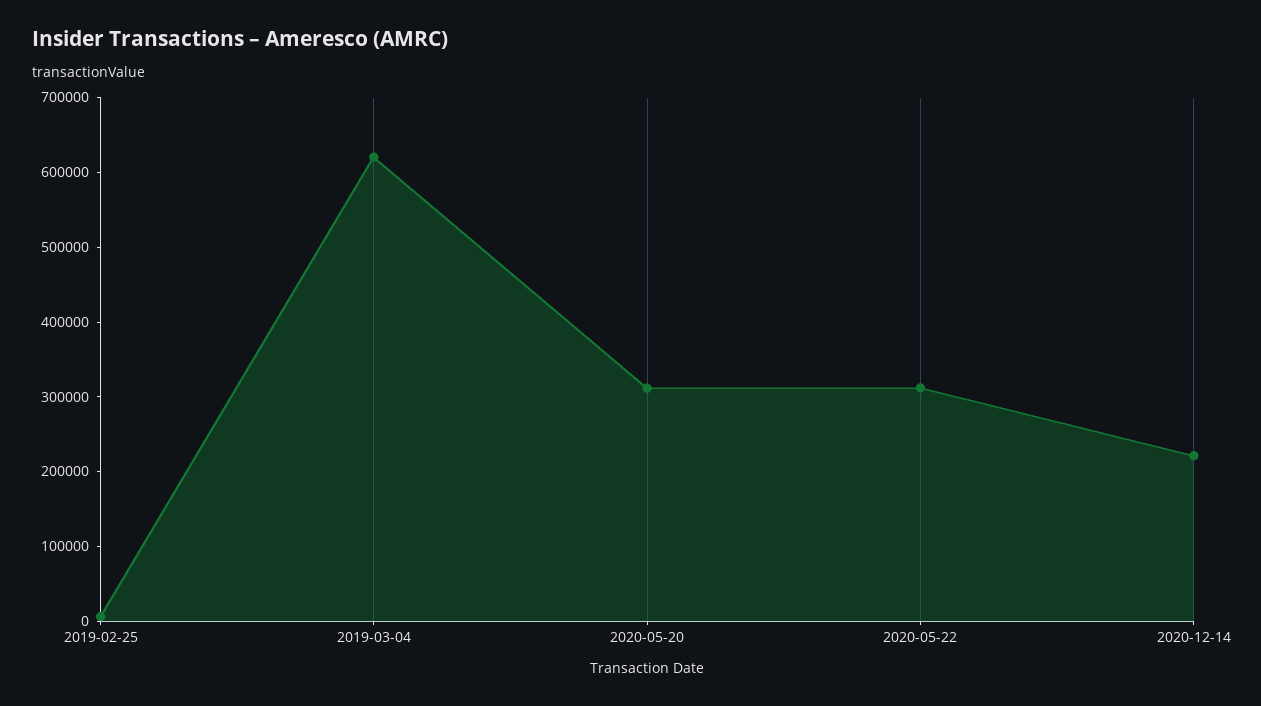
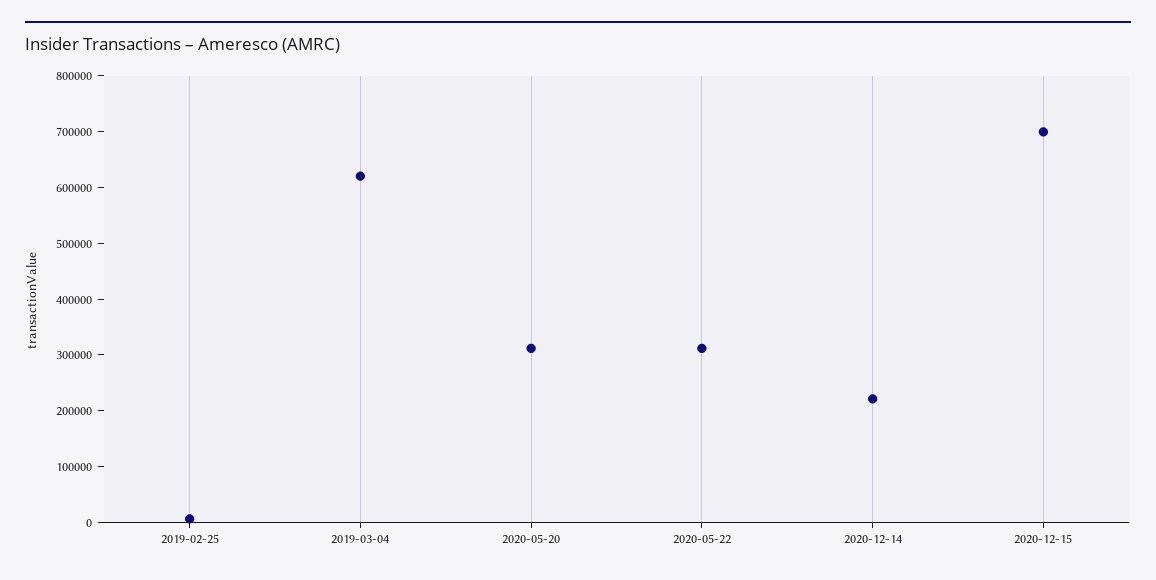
2020-12-15: none -> 700000

